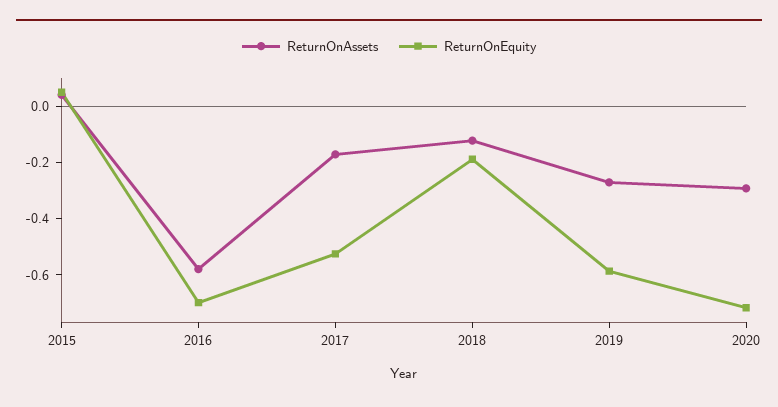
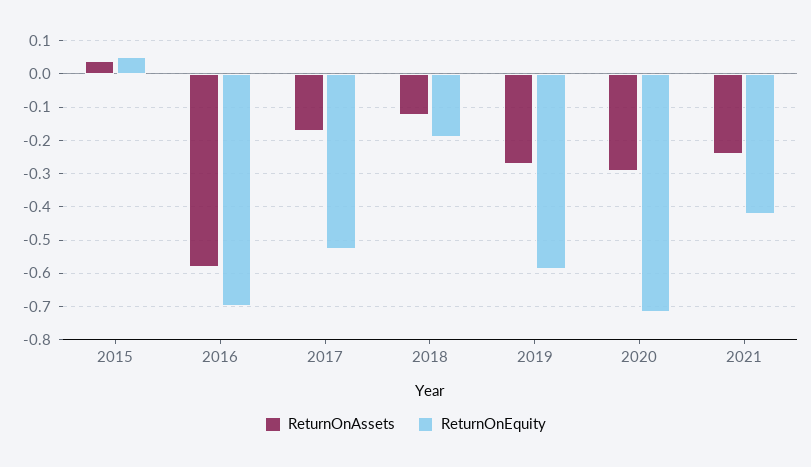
ReturnOnAssets, 2021: none -> -0.24
ReturnOnEquity, 2021: none -> -0.42

